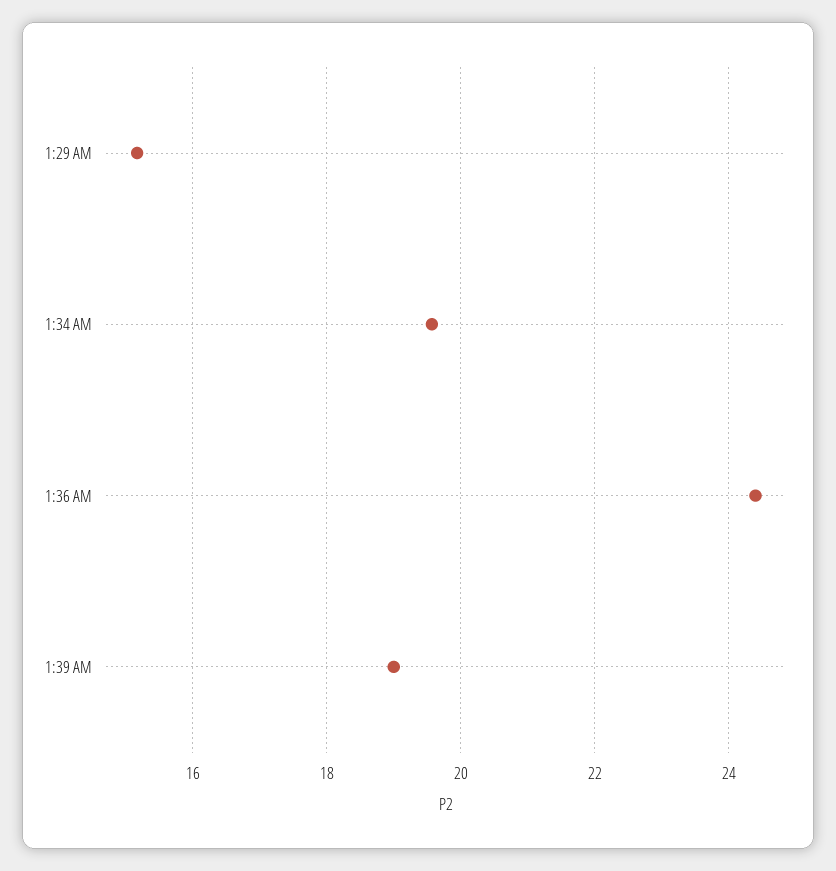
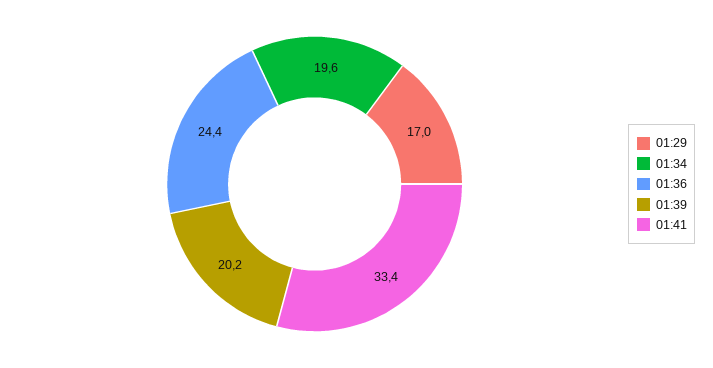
1:29 AM: 15.2 -> 17
1:39 AM: 19 -> 20.2
01:41: none -> 33.4

